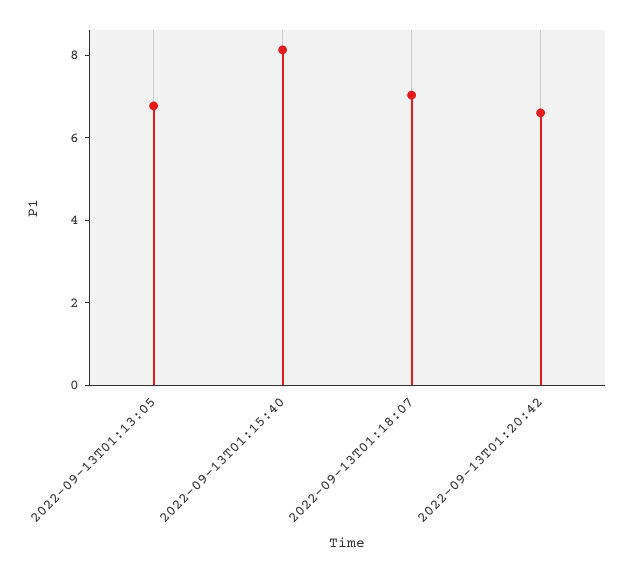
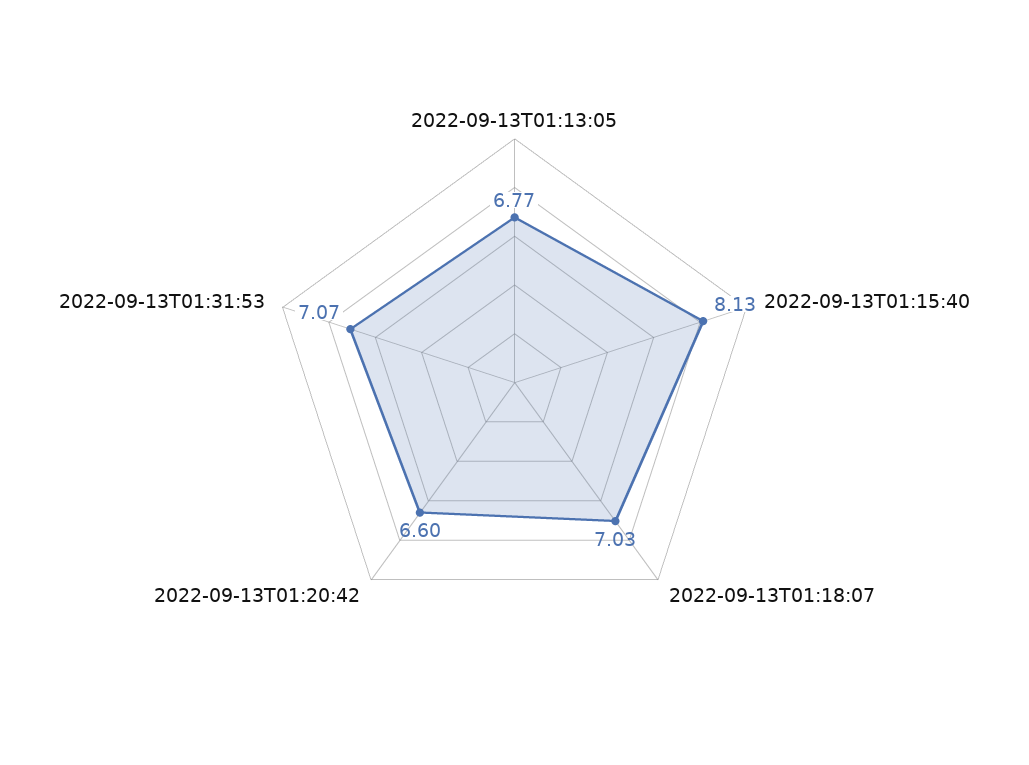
2022-09-13T01:31:53: none -> 7.07

